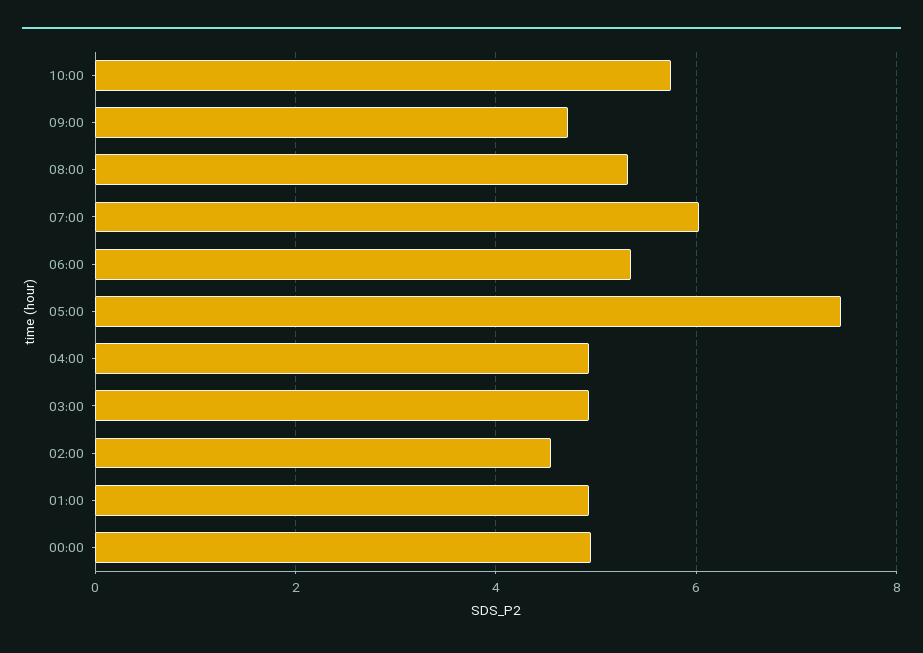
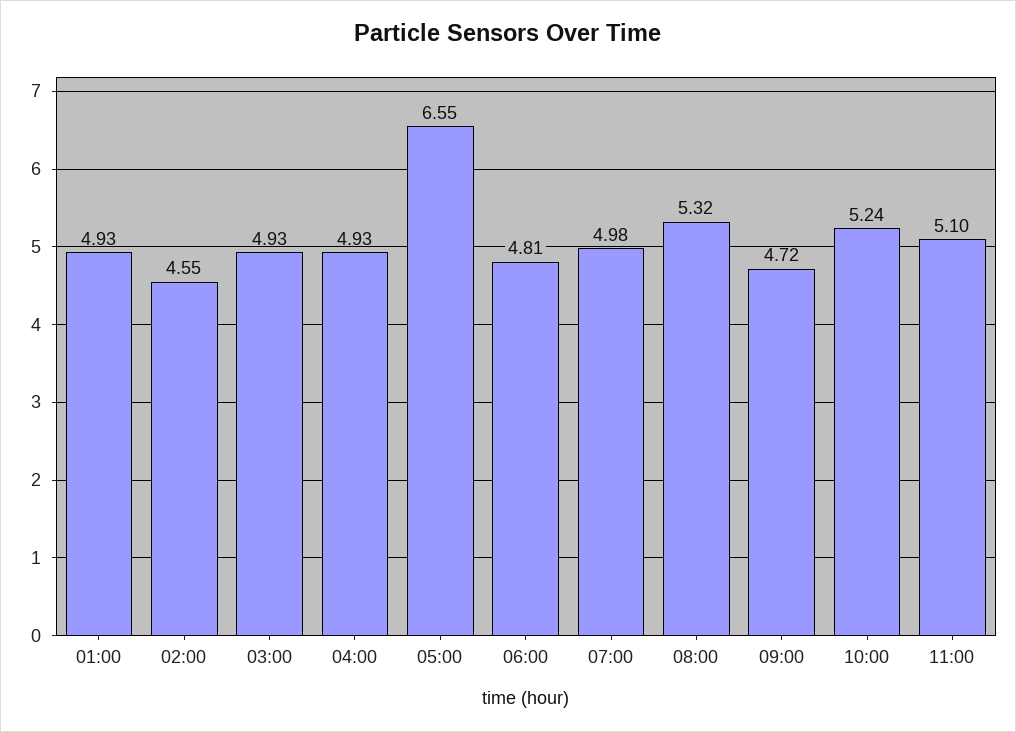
10:00: 5.8 -> 5.24
07:00: 6 -> 4.98
06:00: 5.4 -> 4.81
05:00: 7.4 -> 6.55
00:00: 5 -> none
11:00: none -> 5.1

